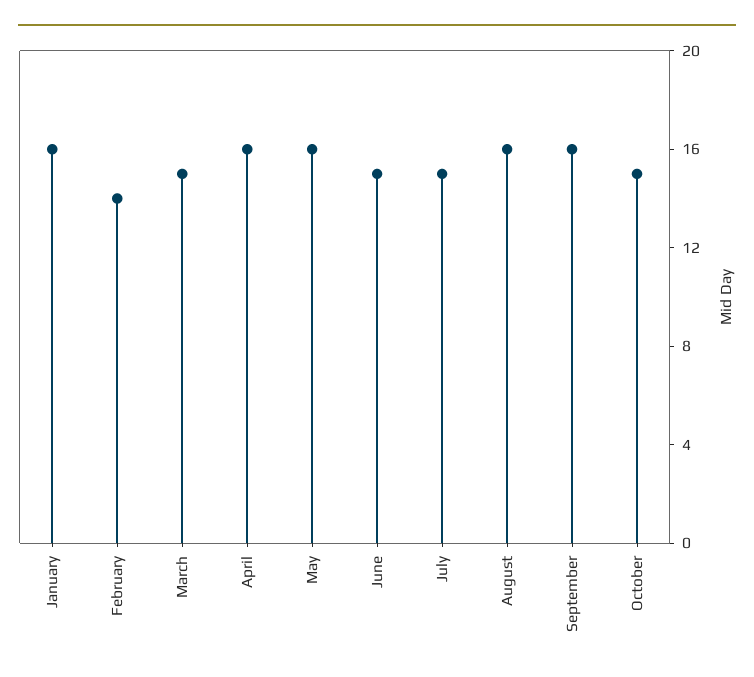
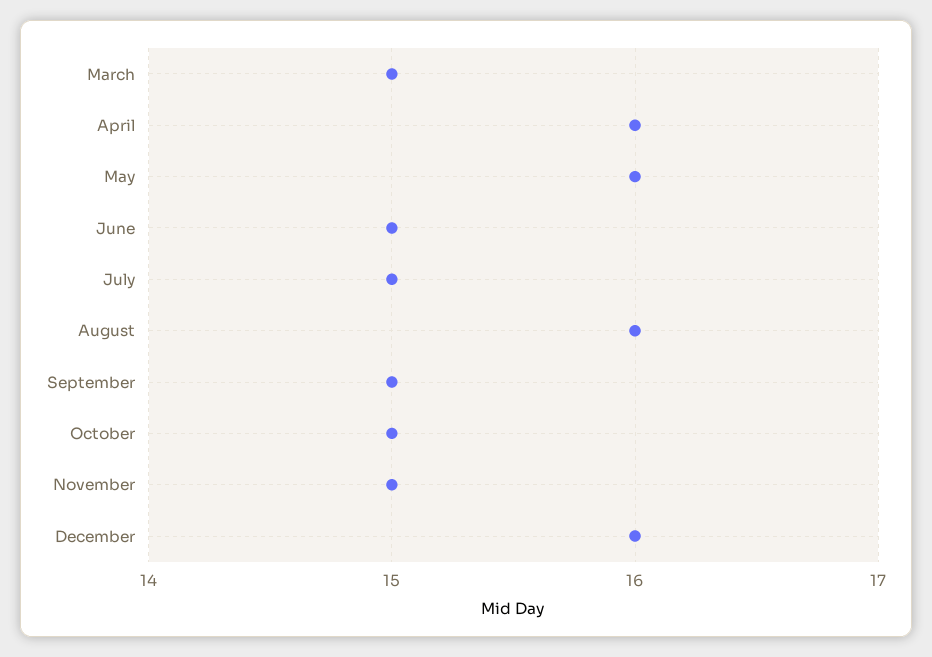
January: 16 -> none
February: 14 -> none
September: 16 -> 15
November: none -> 15
December: none -> 16

